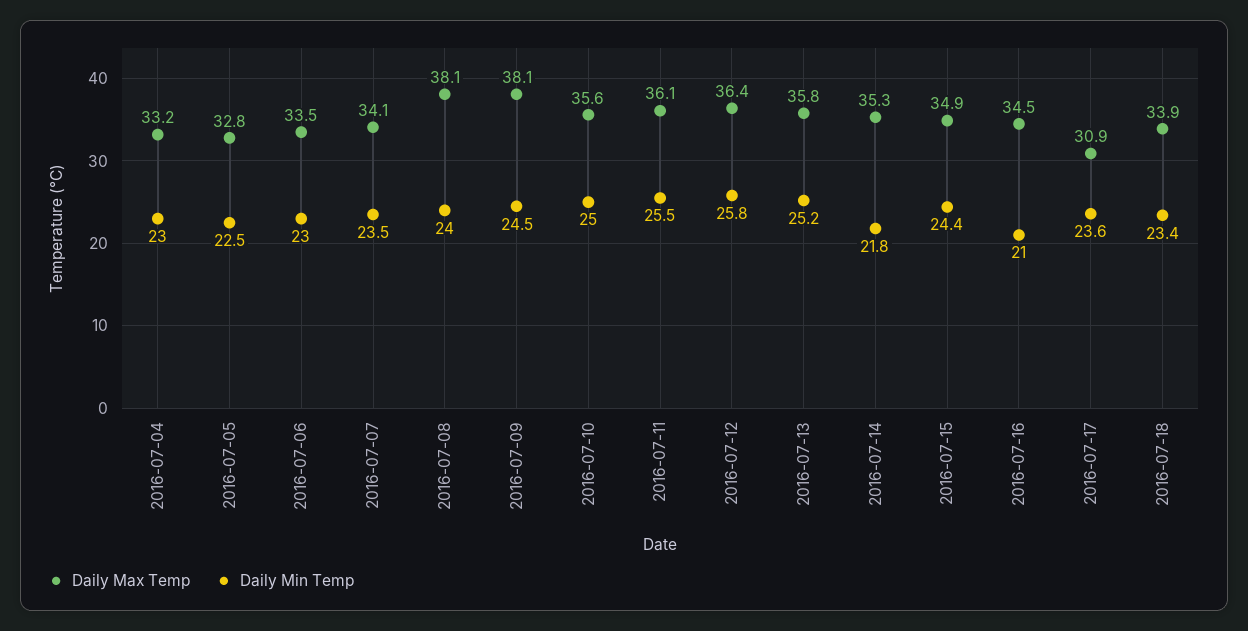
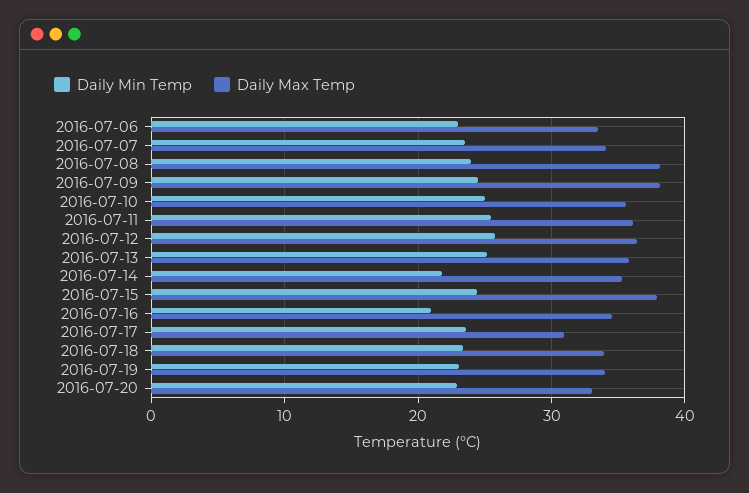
Daily Max Temp, 2016-07-04: 33.2 -> none
Daily Min Temp, 2016-07-04: 23 -> none
Daily Max Temp, 2016-07-05: 32.8 -> none
Daily Min Temp, 2016-07-05: 22.5 -> none
Daily Max Temp, 2016-07-15: 34.9 -> 38
Daily Min Temp, 2016-07-19: none -> 23
Daily Max Temp, 2016-07-19: none -> 34
Daily Min Temp, 2016-07-20: none -> 23
Daily Max Temp, 2016-07-20: none -> 33

